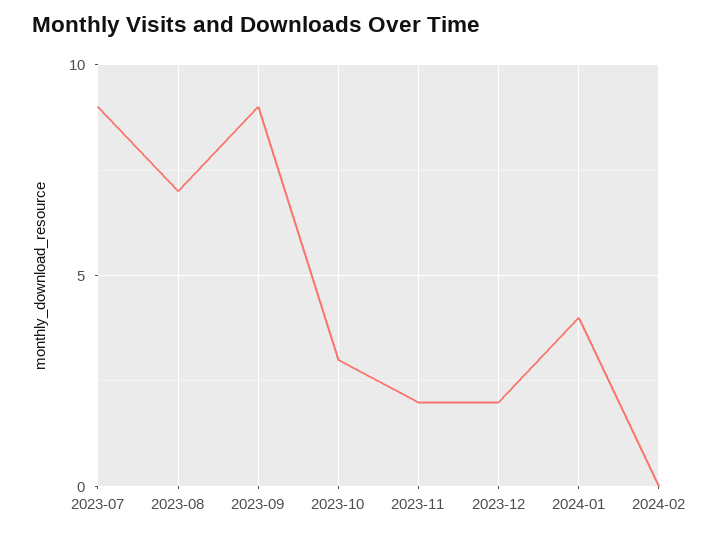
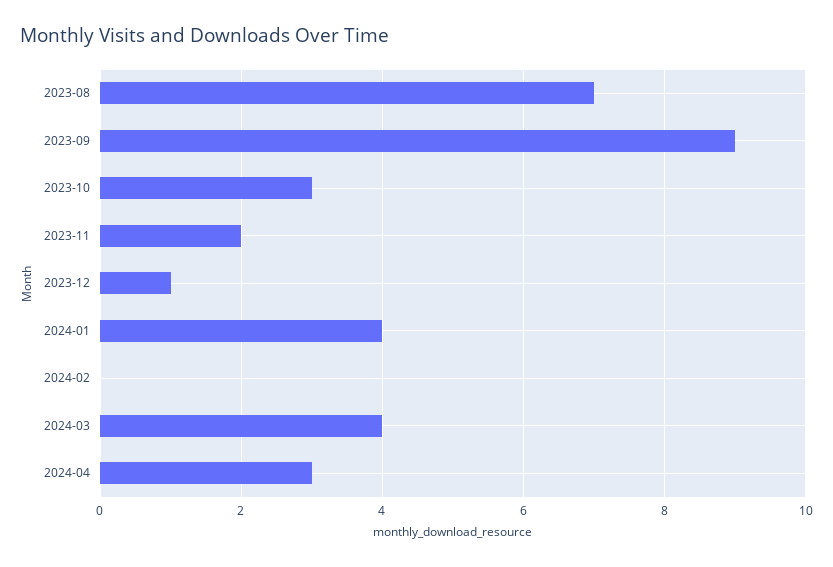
2023-07: 9 -> none
2023-12: 2 -> 1
2024-03: none -> 4
2024-04: none -> 3

